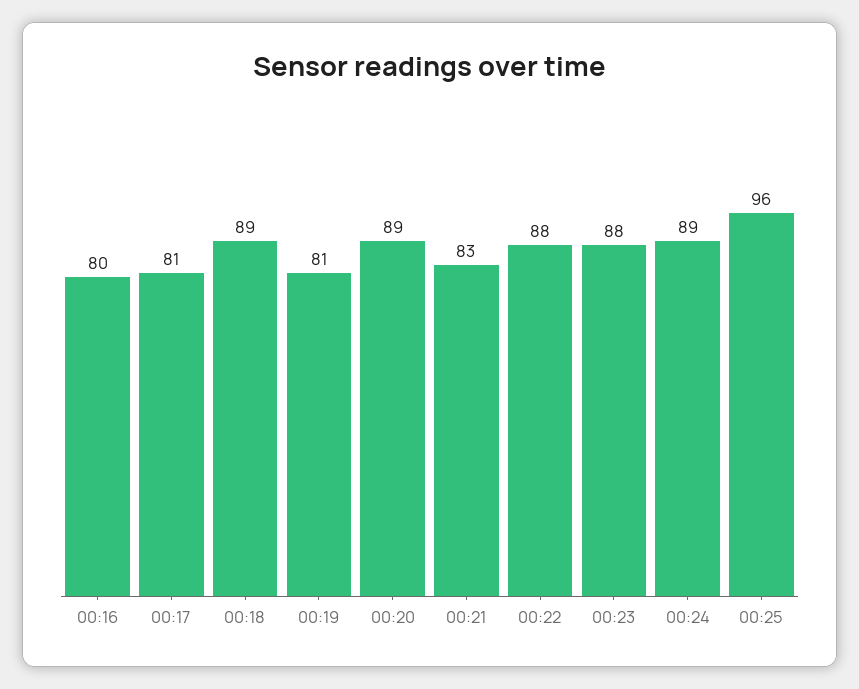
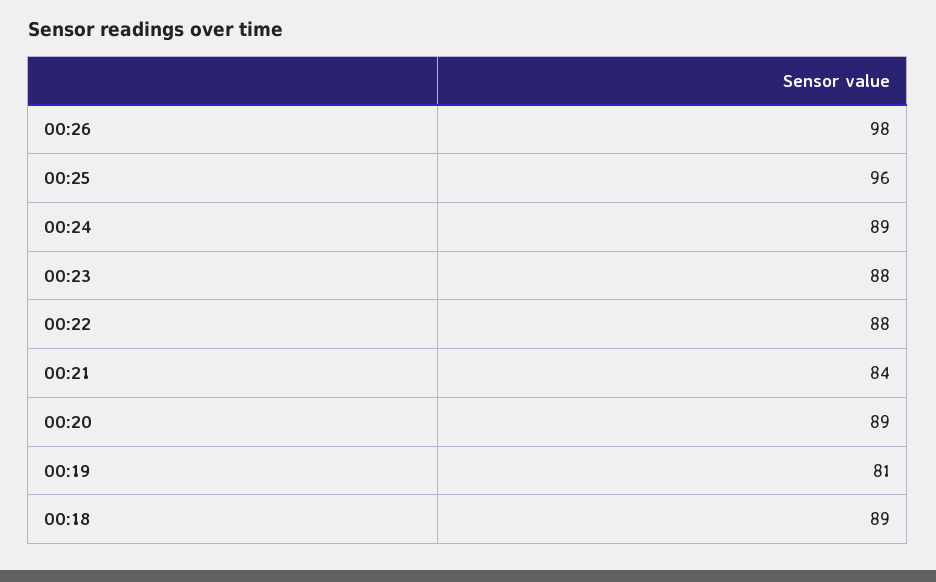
00:16: 80 -> none
00:17: 81 -> none
00:21: 83 -> 84
00:26: none -> 98

